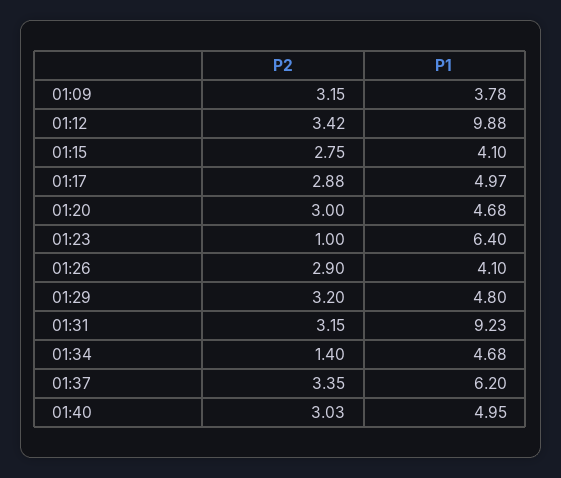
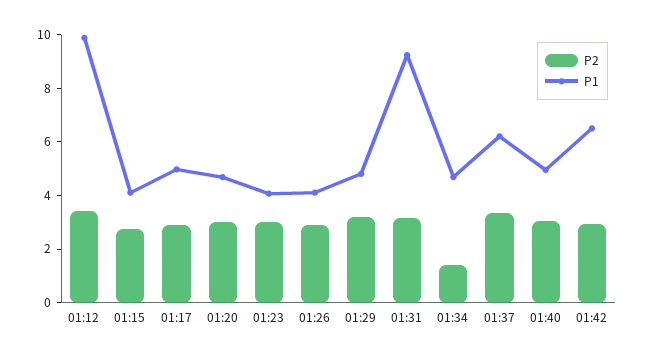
P2, 01:09: 3.15 -> none
P1, 01:09: 3.78 -> none
P2, 01:23: 1 -> 3
P1, 01:23: 6.4 -> 4
P2, 01:42: none -> 3
P1, 01:42: none -> 6.5

